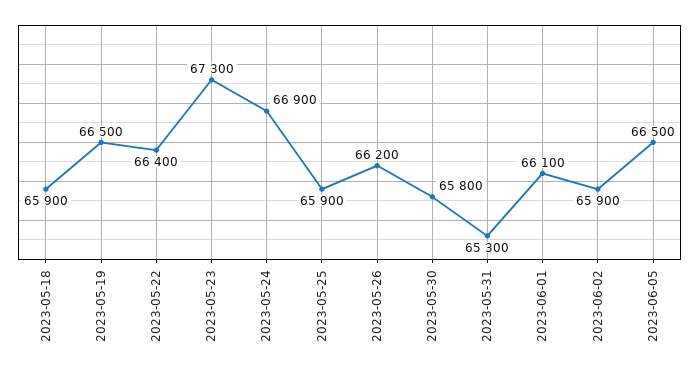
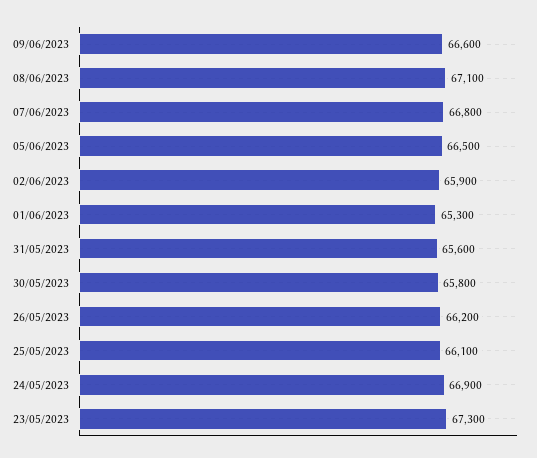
2023-05-18: 65900 -> none
2023-05-19: 66500 -> none
2023-05-22: 66400 -> none
2023-05-25: 65900 -> 66100
2023-05-31: 65300 -> 65600
2023-06-01: 66100 -> 65300
09/06/2023: none -> 66600
08/06/2023: none -> 67100
07/06/2023: none -> 66800

